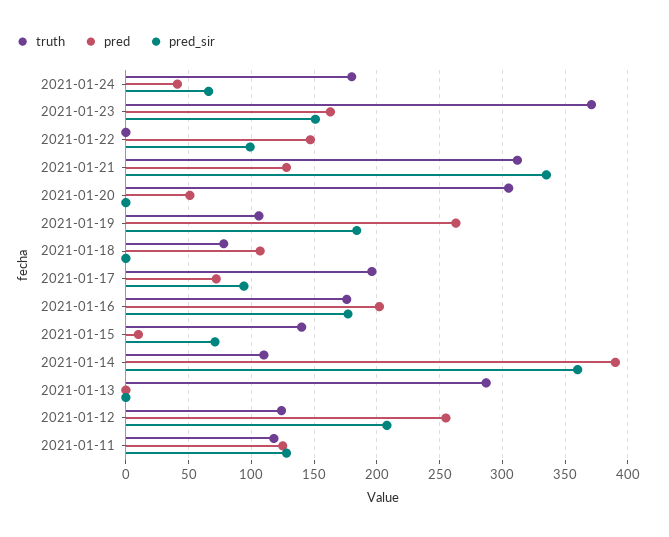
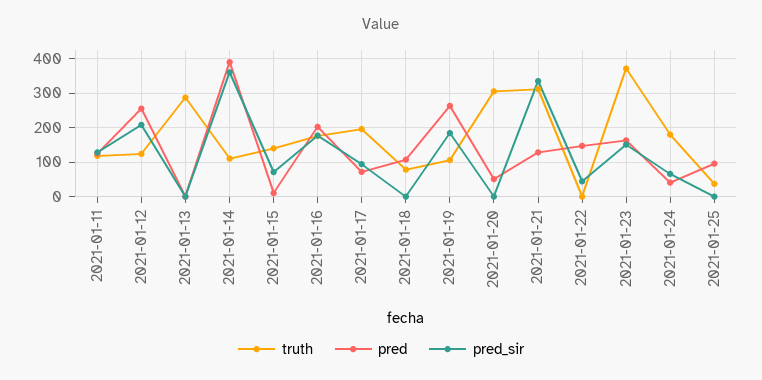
pred_sir, 2021-01-22: 100 -> 40
truth, 2021-01-25: none -> 40
pred, 2021-01-25: none -> 100
pred_sir, 2021-01-25: none -> 0

